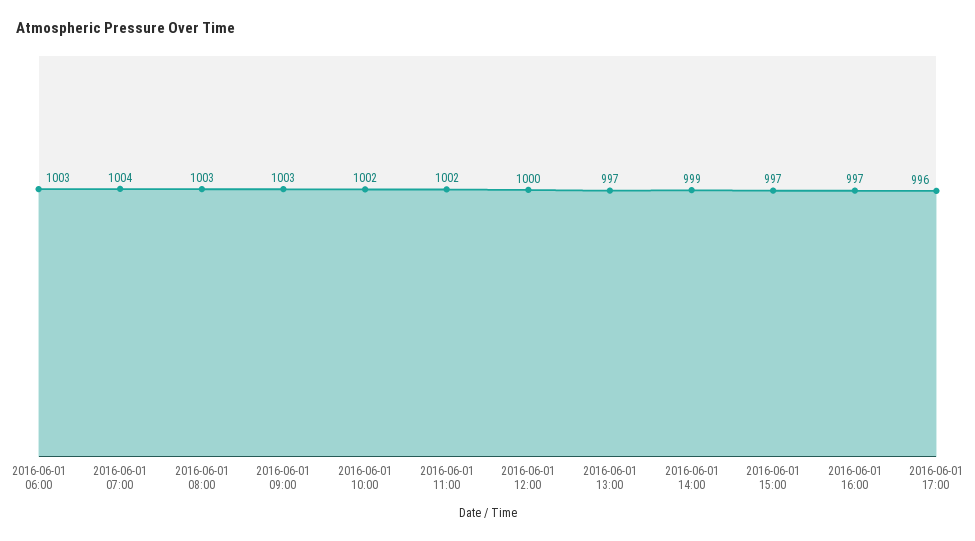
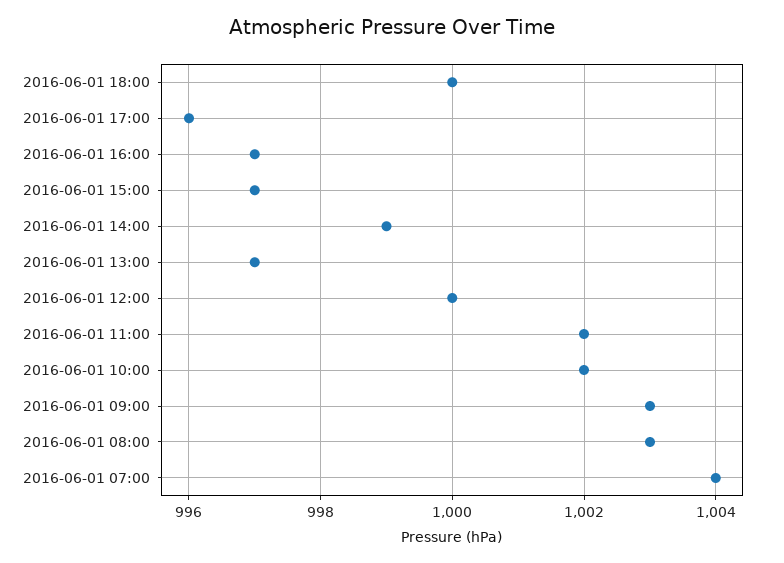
2016-06-01 06:00: 1003 -> none
2016-06-01 18:00: none -> 1000

